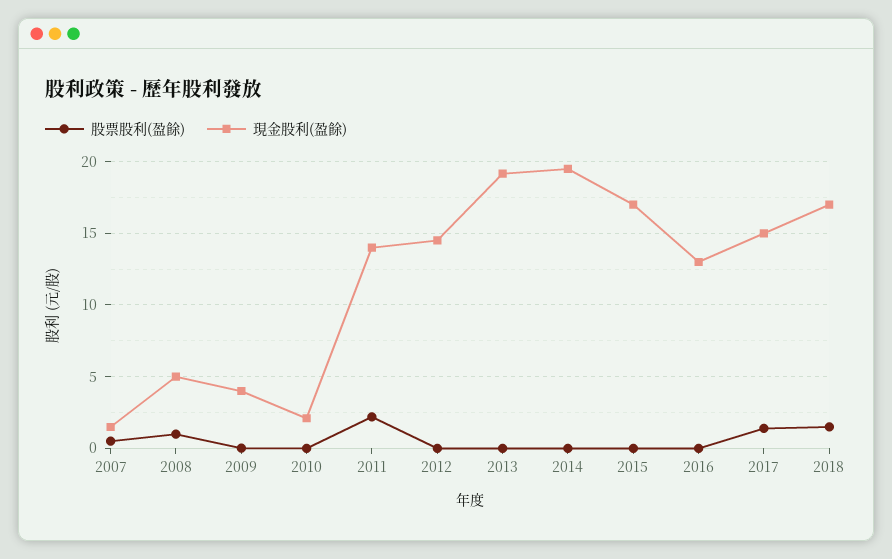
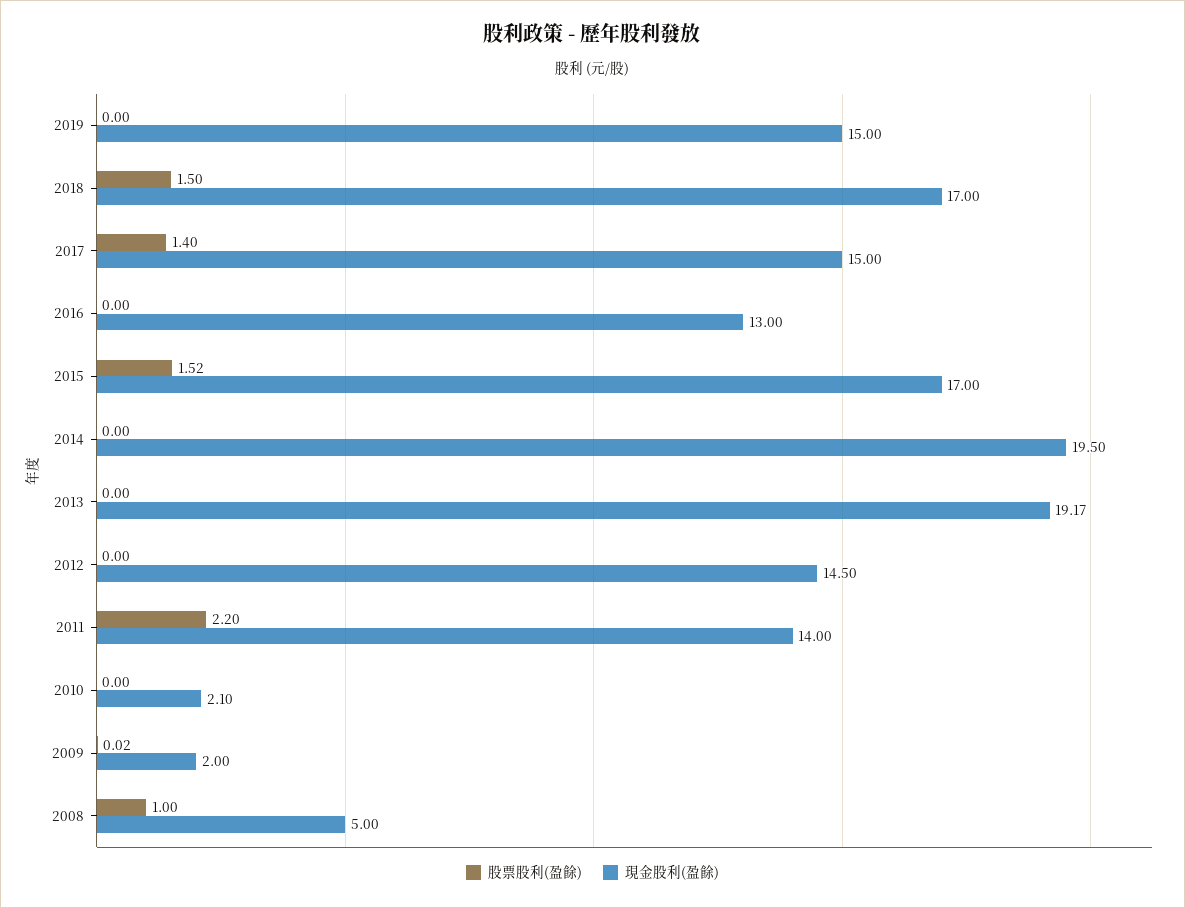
股票股利(盈餘), 2007: 0.5 -> none
現金股利(盈餘), 2007: 1.5 -> none
現金股利(盈餘), 2009: 4 -> 2
股票股利(盈餘), 2015: 0 -> 1.52
股票股利(盈餘), 2019: none -> 0
現金股利(盈餘), 2019: none -> 15

